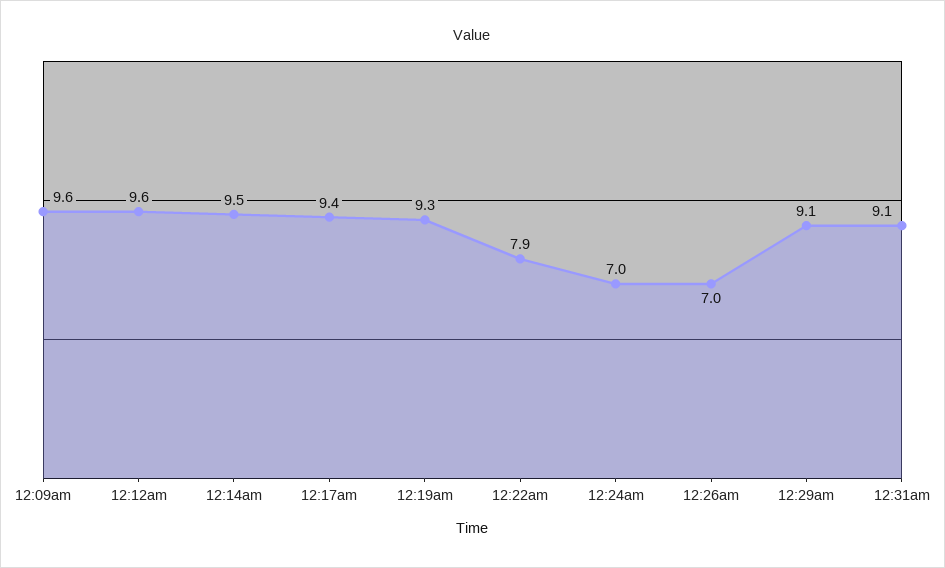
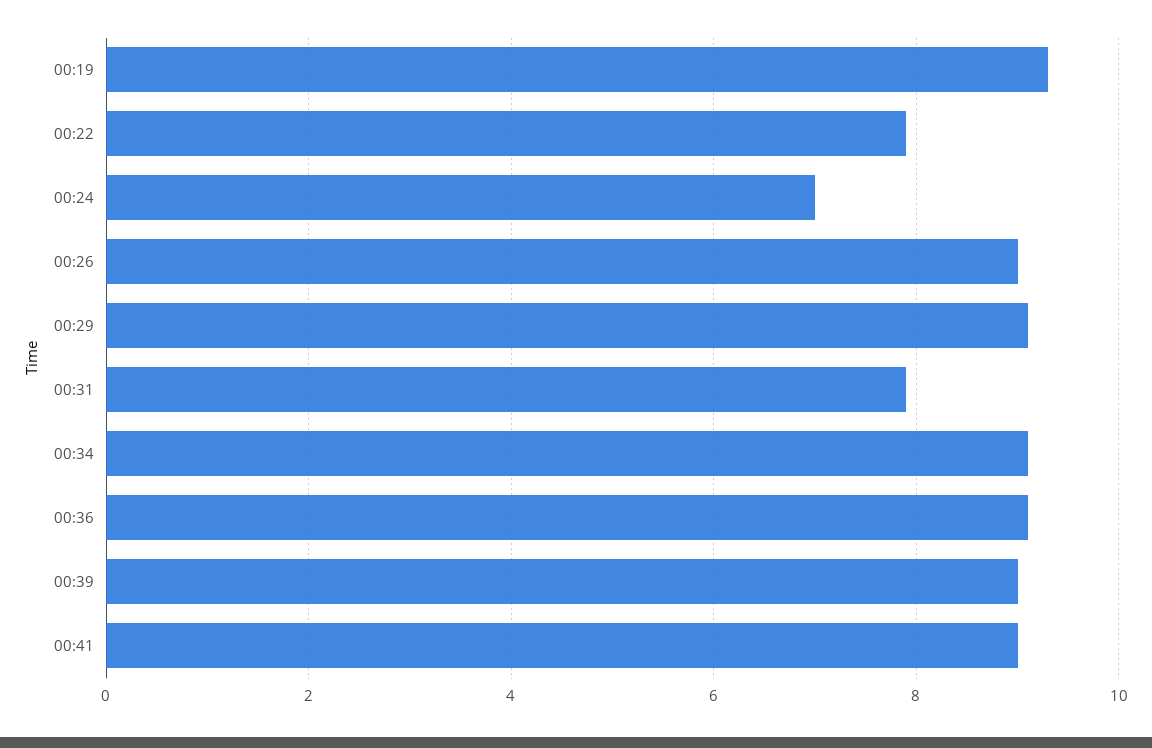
12:09am: 9.6 -> none
12:12am: 9.6 -> none
12:14am: 9.5 -> none
12:17am: 9.4 -> none
12:26am: 7 -> 9
12:31am: 9.1 -> 8
00:34: none -> 9
00:36: none -> 9
00:39: none -> 9
00:41: none -> 9

